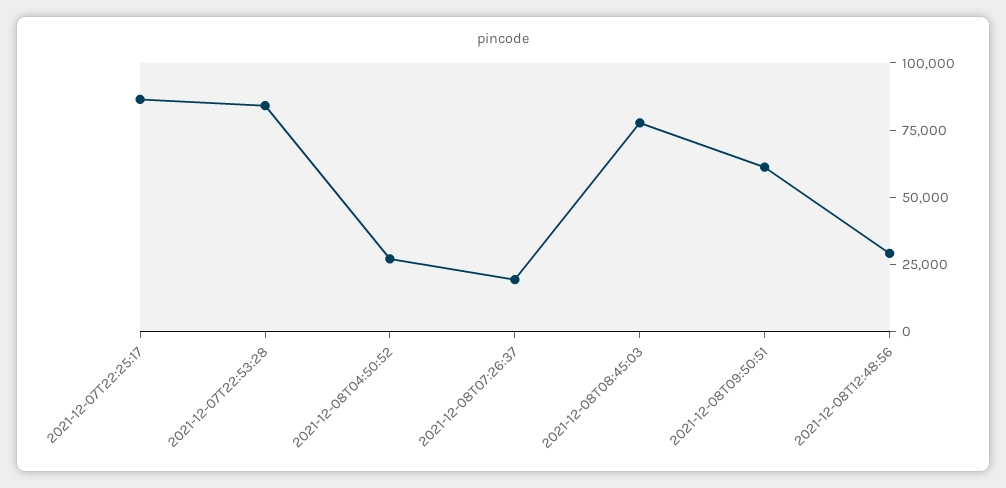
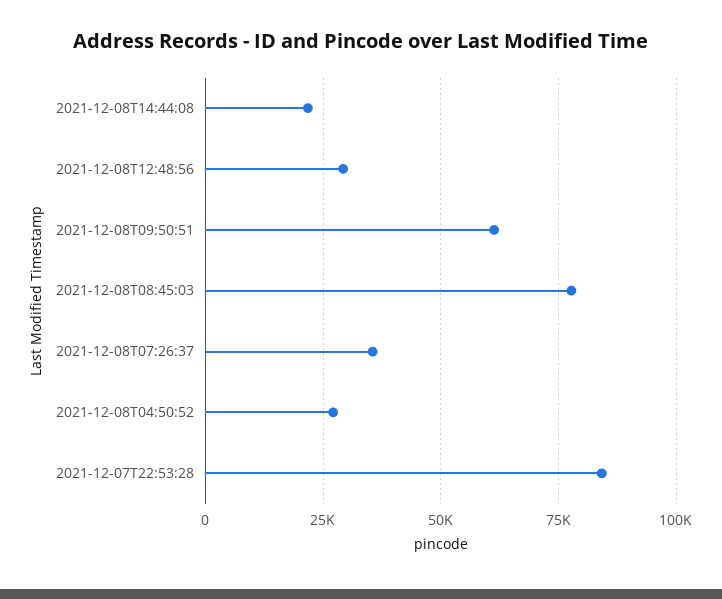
2021-12-07T22:25:17: 85000 -> none
2021-12-08T07:26:37: 20000 -> 35000
2021-12-08T14:44:08: none -> 22500

